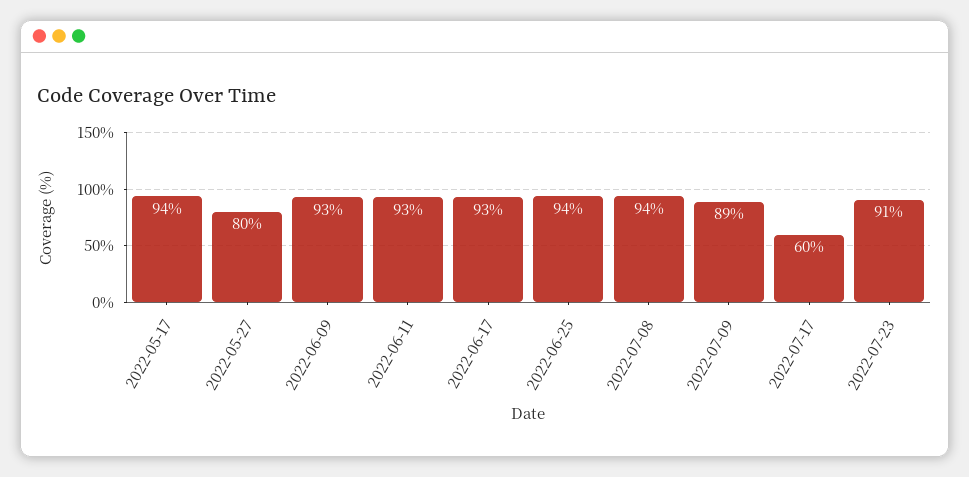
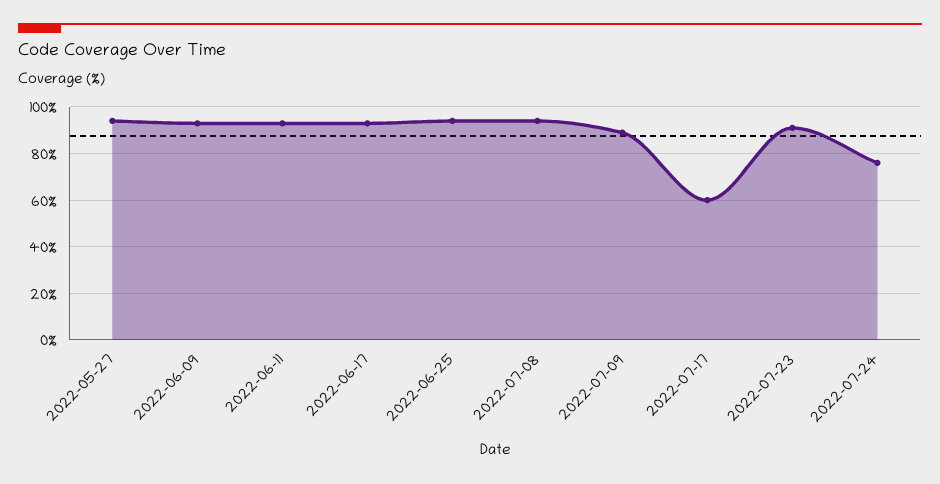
2022-05-17: 94 -> none
2022-05-27: 80 -> 95
2022-07-24: none -> 75

